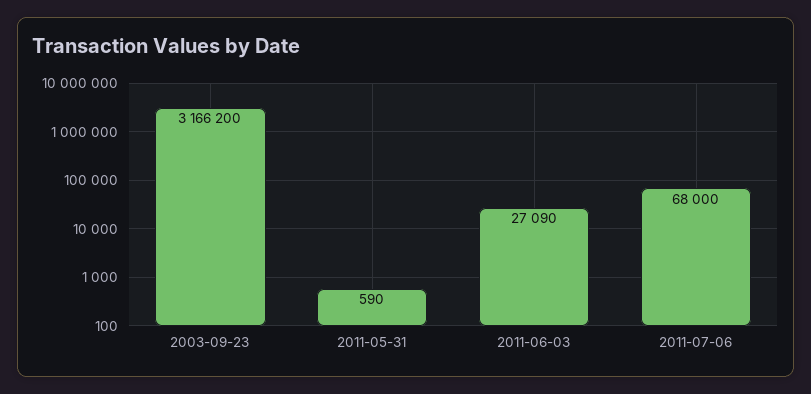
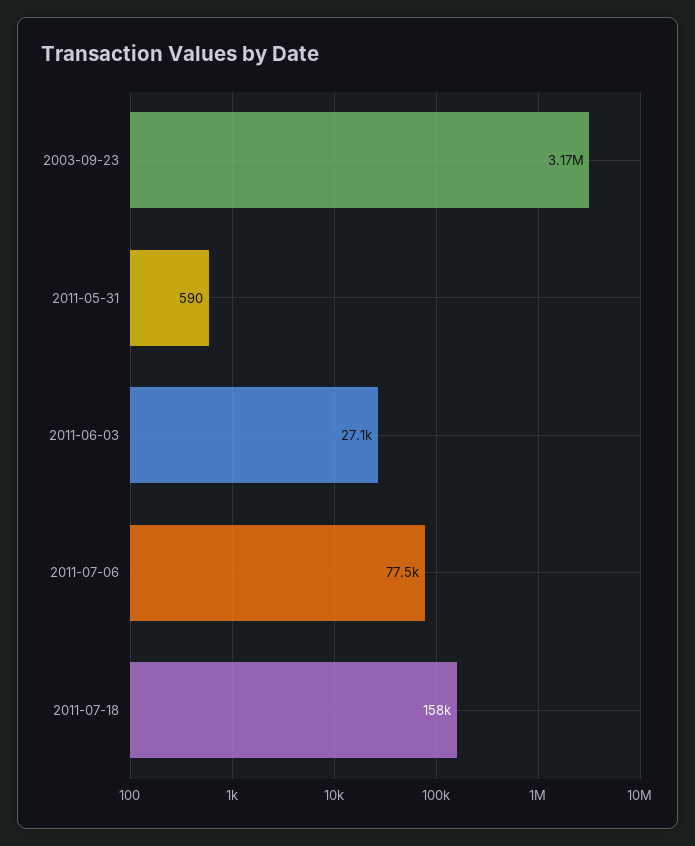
2011-07-06: 68000 -> 77500
2011-07-18: none -> 158000

